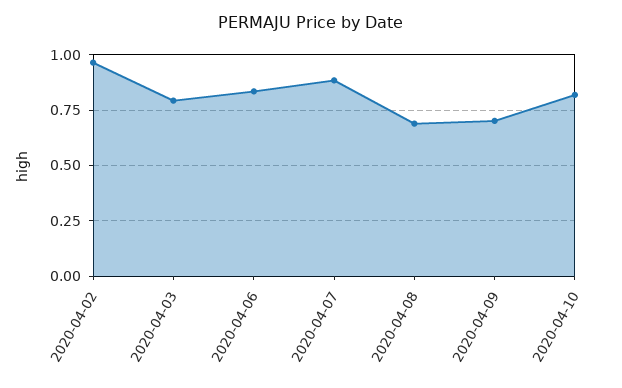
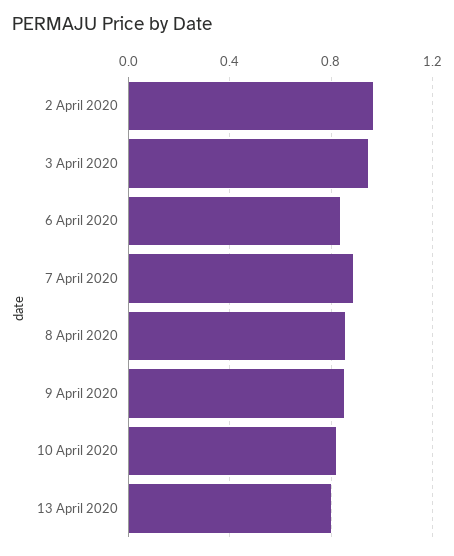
2020-04-03: 0.8 -> 0.95
2020-04-08: 0.7 -> 0.85
2020-04-09: 0.7 -> 0.85
13 April 2020: none -> 0.8

